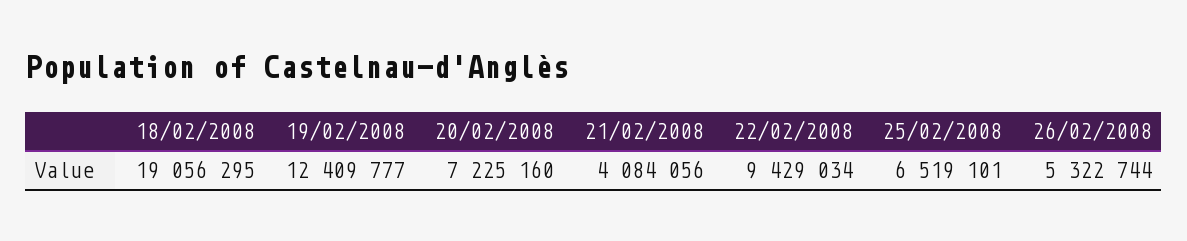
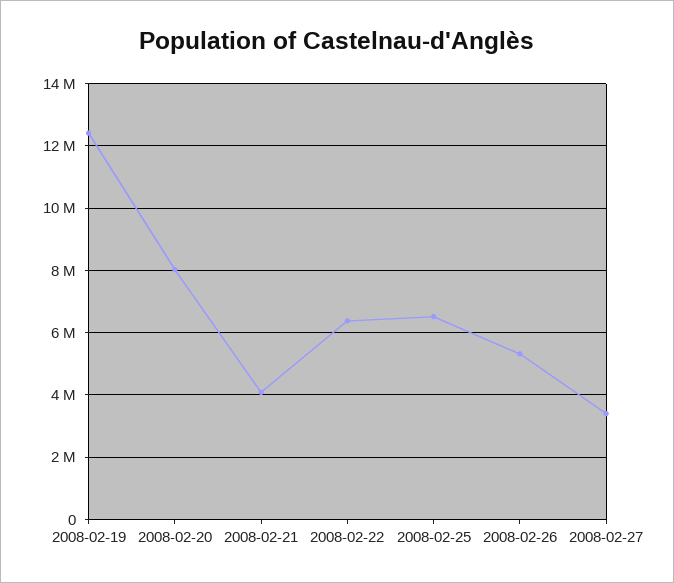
18/02/2008: 19056295 -> none
20/02/2008: 7225160 -> 8000000
22/02/2008: 9429034 -> 6400000
2008-02-27: none -> 3400000

